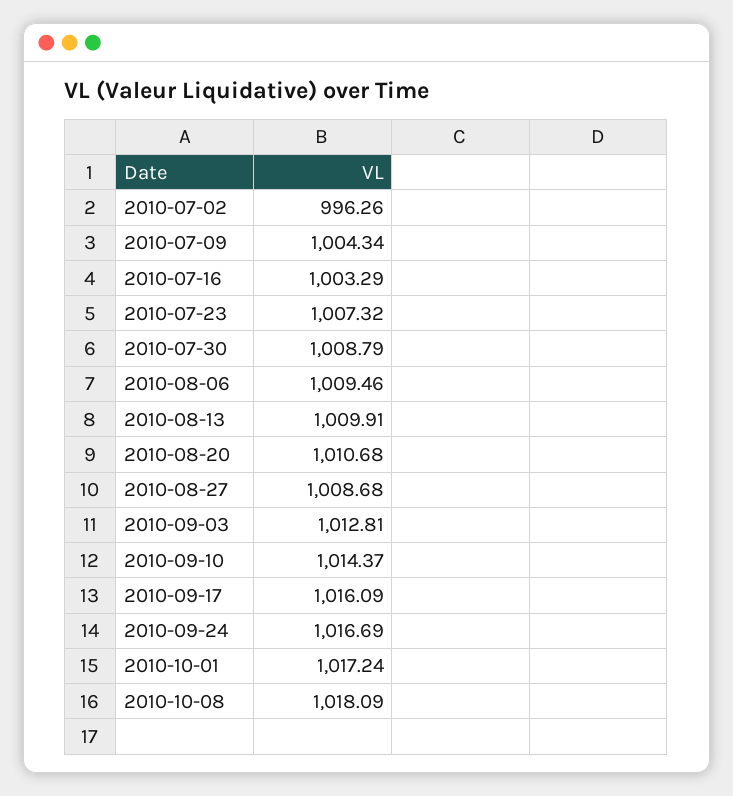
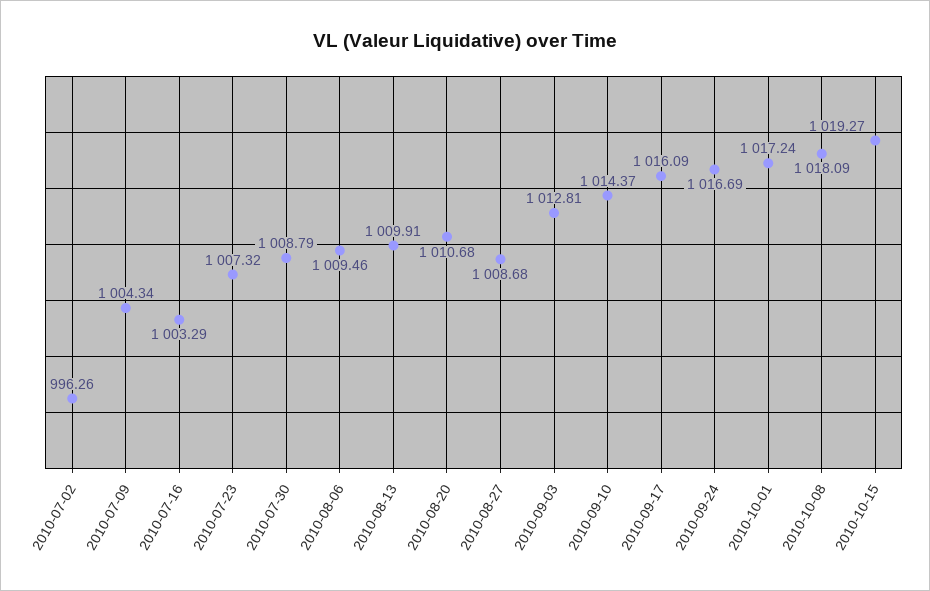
2010-10-15: none -> 1019.27

